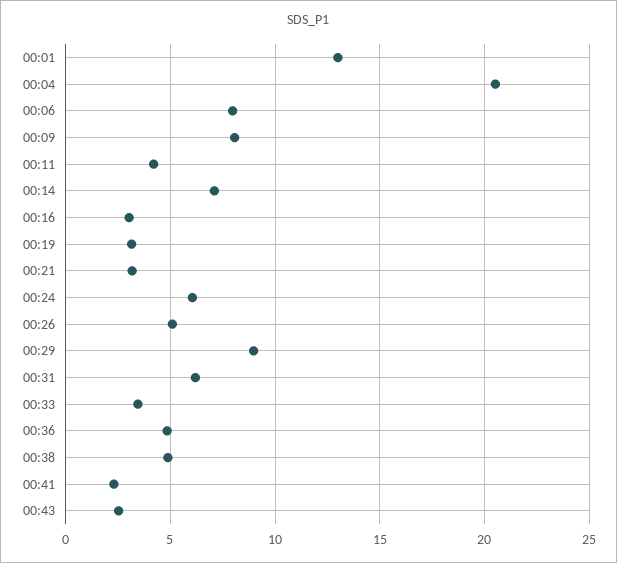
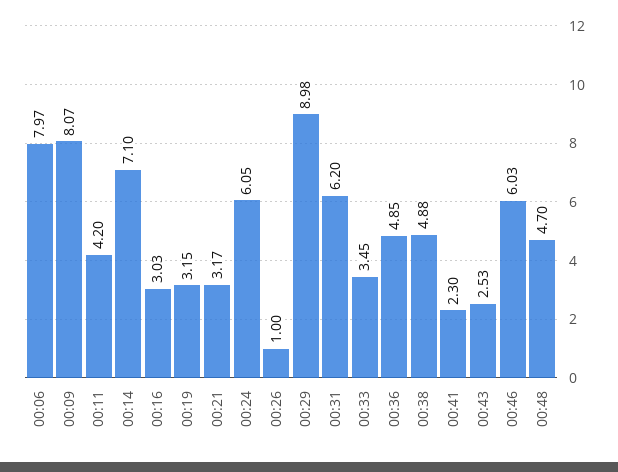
00:01: 13 -> none
00:04: 20.5 -> none
00:26: 5 -> 1
00:46: none -> 6.03
00:48: none -> 4.7

